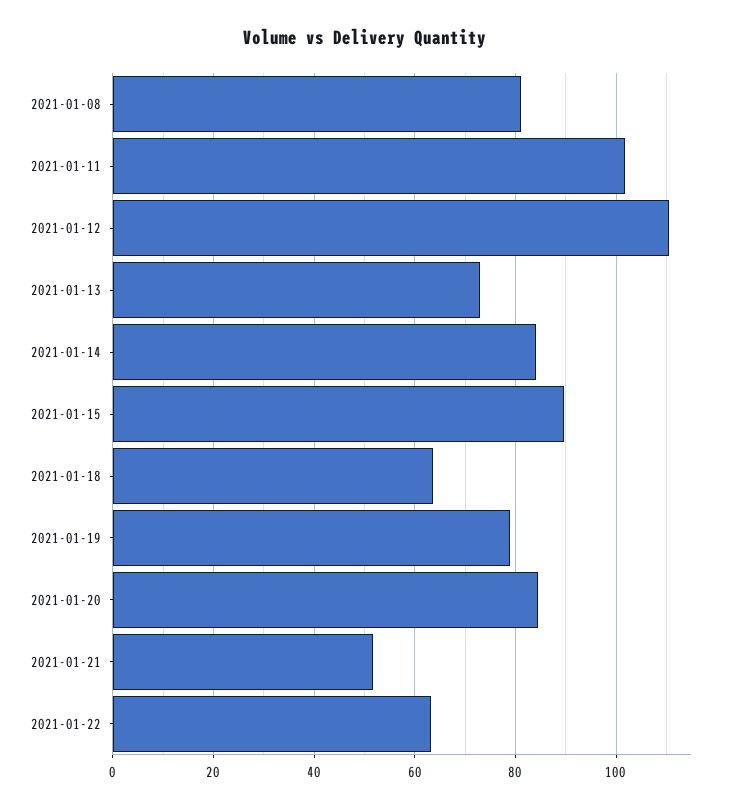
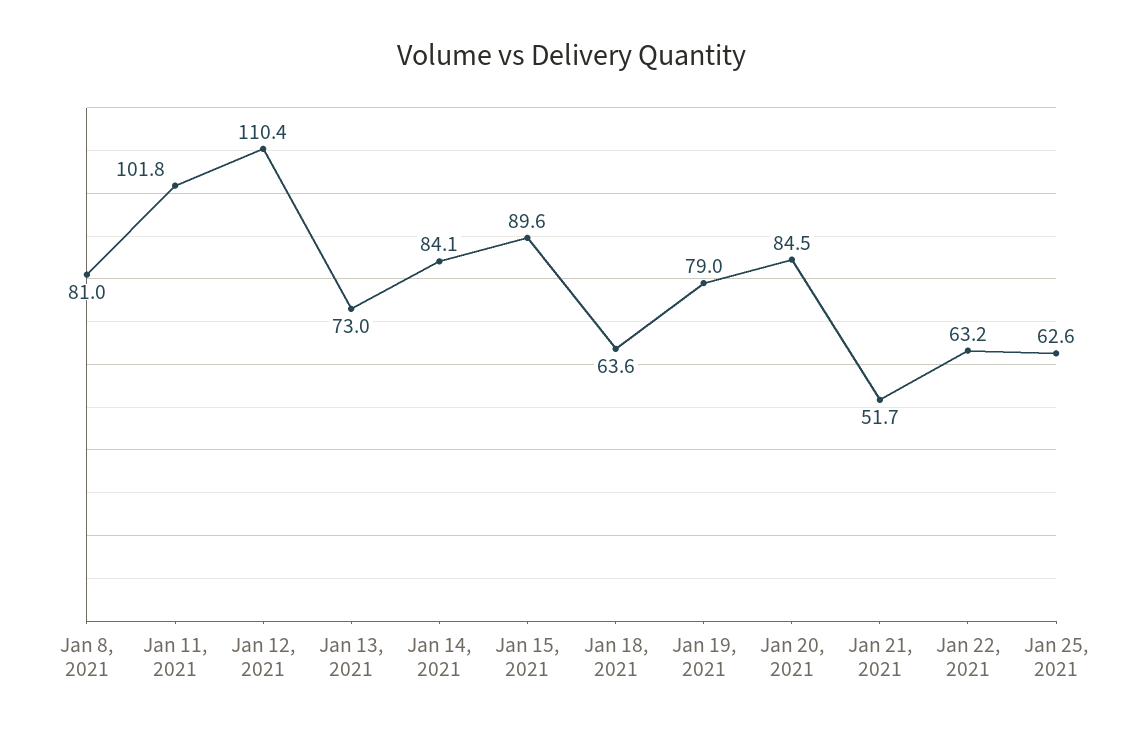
Jan 25, 2021: none -> 62.6

